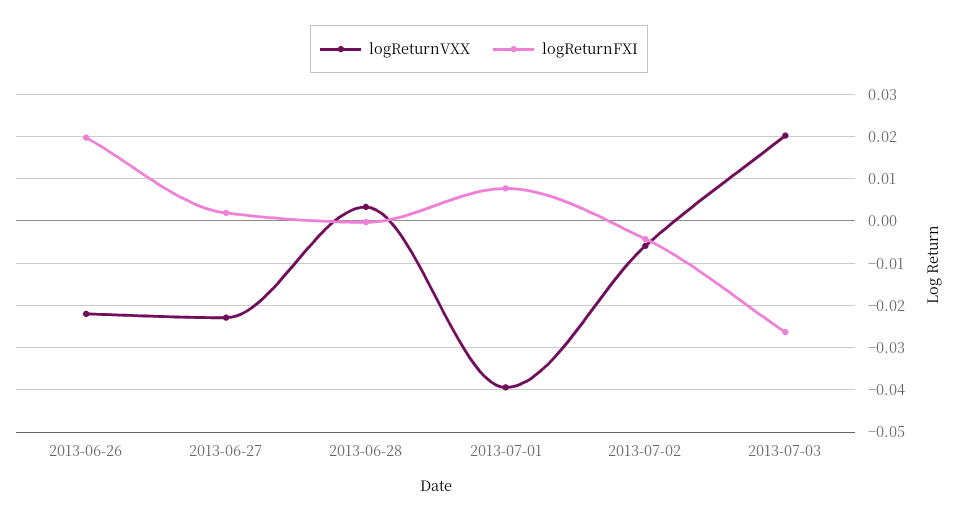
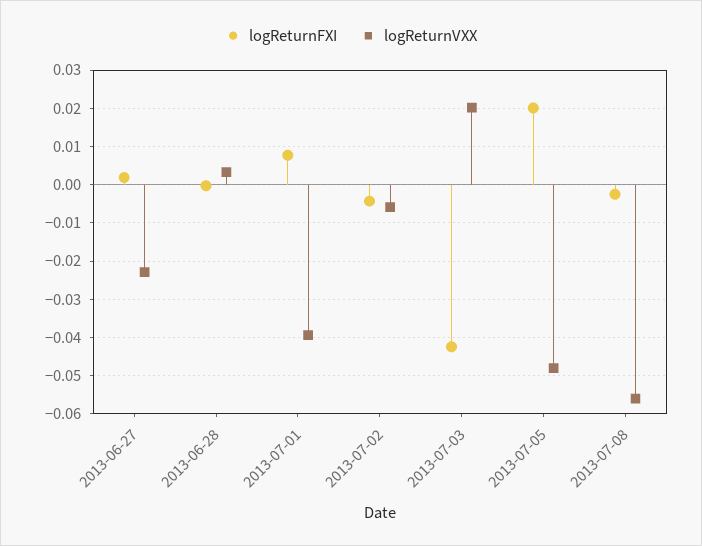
logReturnVXX, 2013-06-26: -0.022 -> none
logReturnFXI, 2013-06-26: 0.02 -> none
logReturnFXI, 2013-07-03: -0.026 -> -0.042
logReturnFXI, 2013-07-05: none -> 0.02
logReturnVXX, 2013-07-05: none -> -0.048
logReturnFXI, 2013-07-08: none -> -0.002
logReturnVXX, 2013-07-08: none -> -0.056

